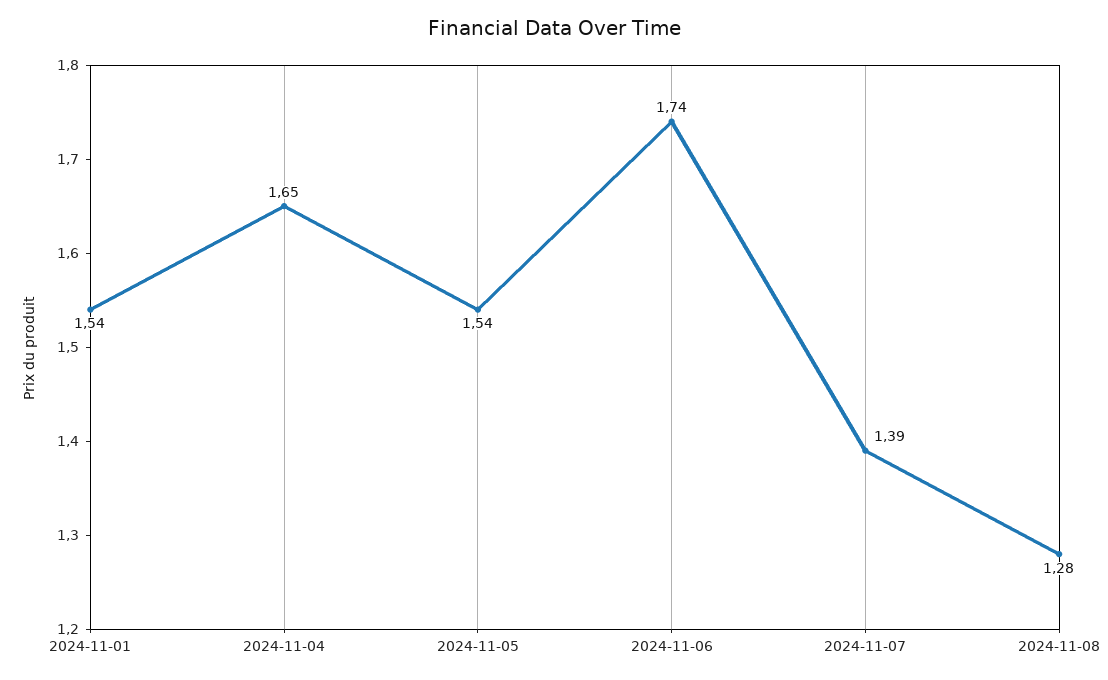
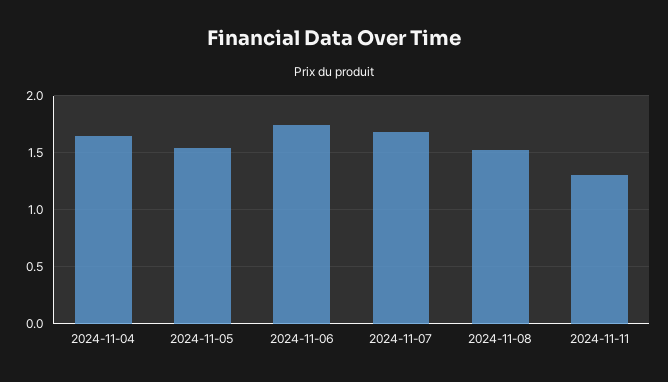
2024-11-01: 1.54 -> none
2024-11-07: 1.39 -> 1.7
2024-11-08: 1.28 -> 1.5
2024-11-11: none -> 1.3

